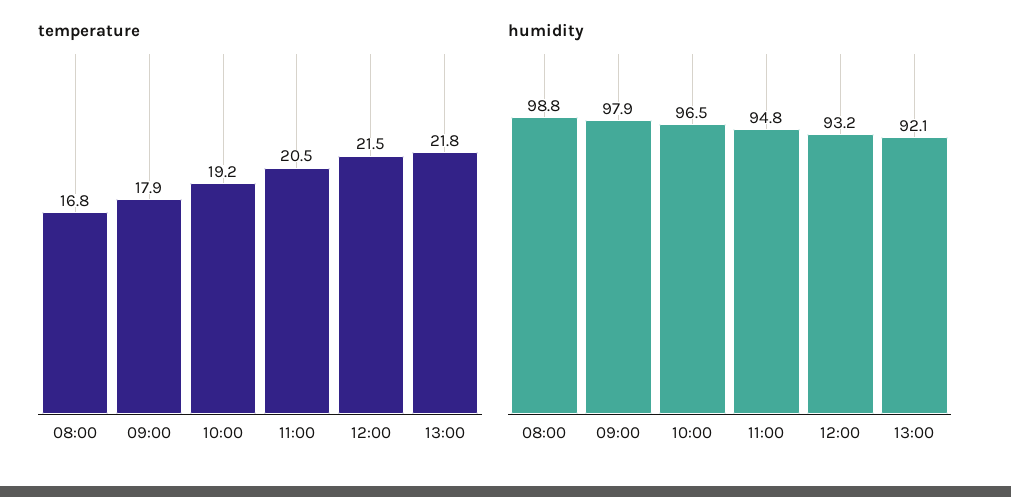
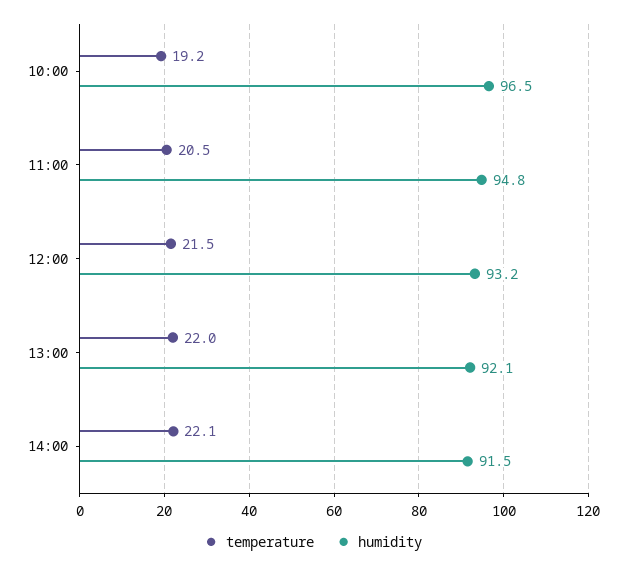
temperature, 08:00: 16.8 -> none
temperature, 09:00: 17.9 -> none
temperature, 13:00: 21.8 -> 22
humidity, 08:00: 98.8 -> none
humidity, 09:00: 97.9 -> none
temperature, 14:00: none -> 22.1
humidity, 14:00: none -> 91.5

